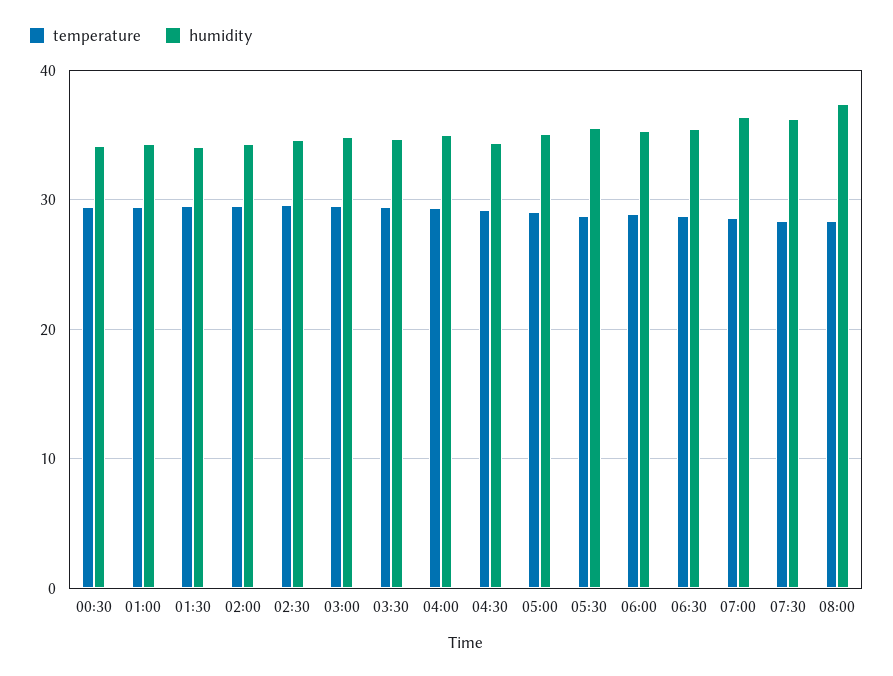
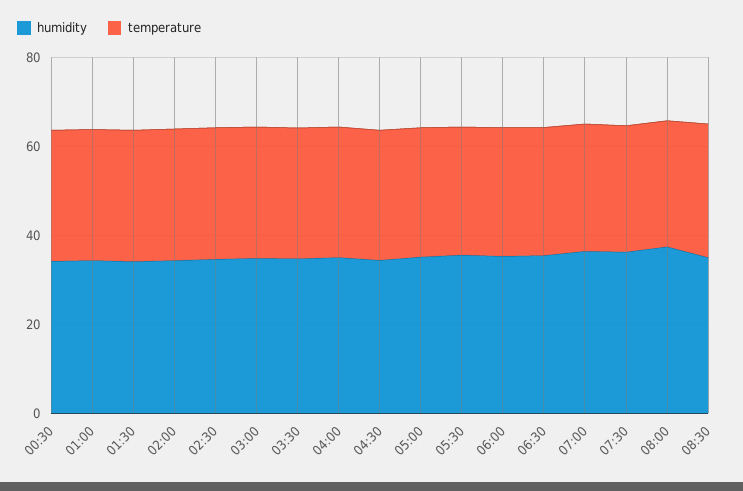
humidity, 08:30: none -> 35
temperature, 08:30: none -> 30

